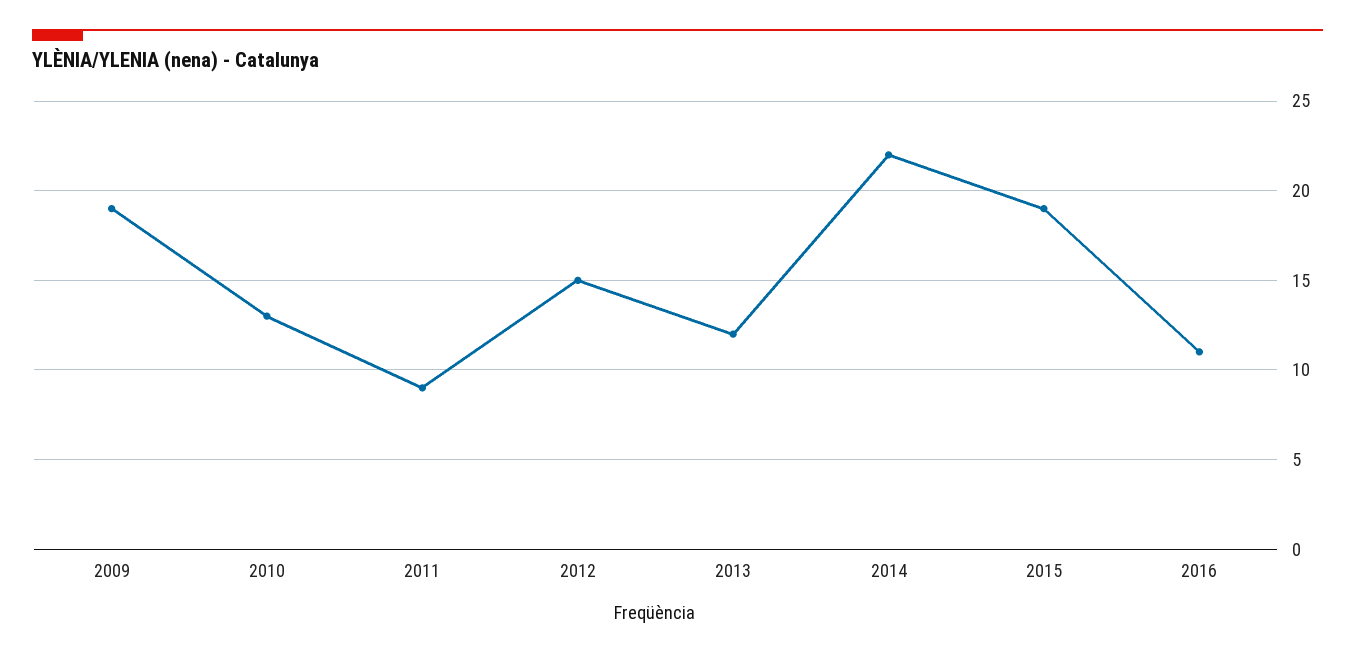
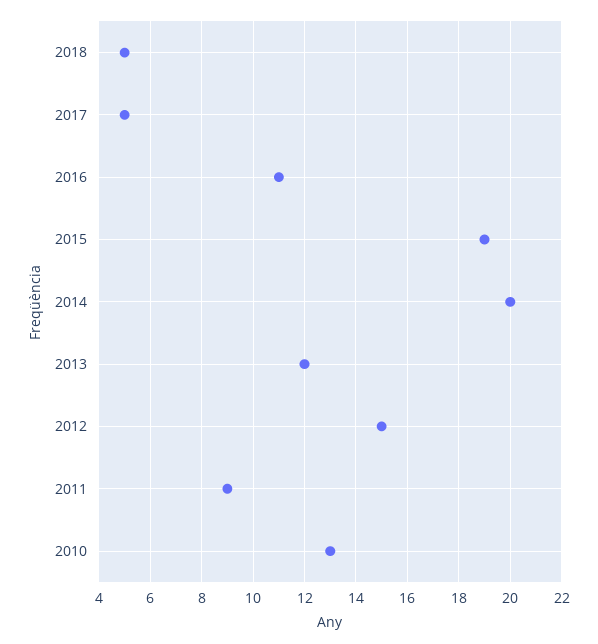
2009: 19 -> none
2014: 22 -> 20
2018: none -> 5
2017: none -> 5

